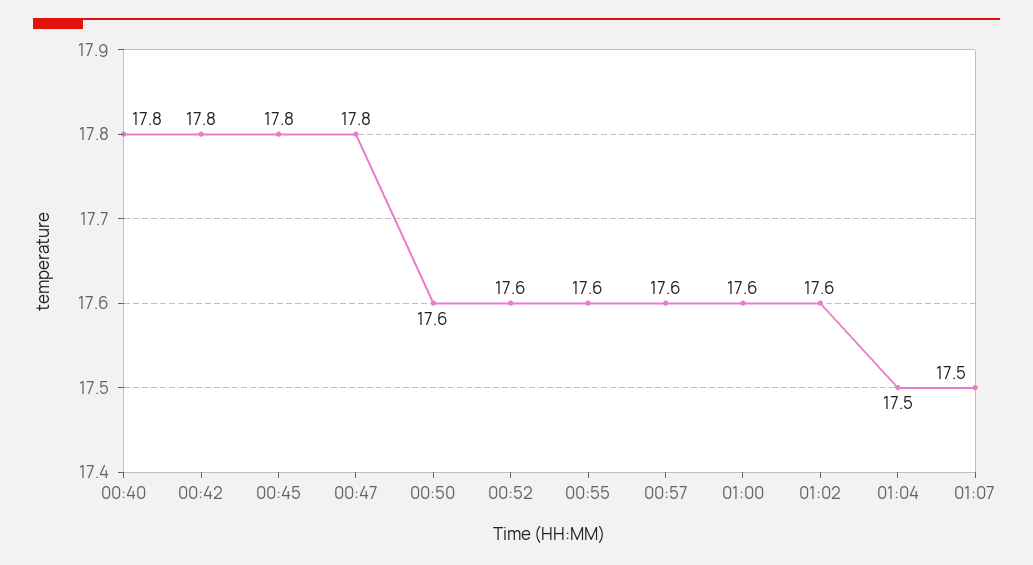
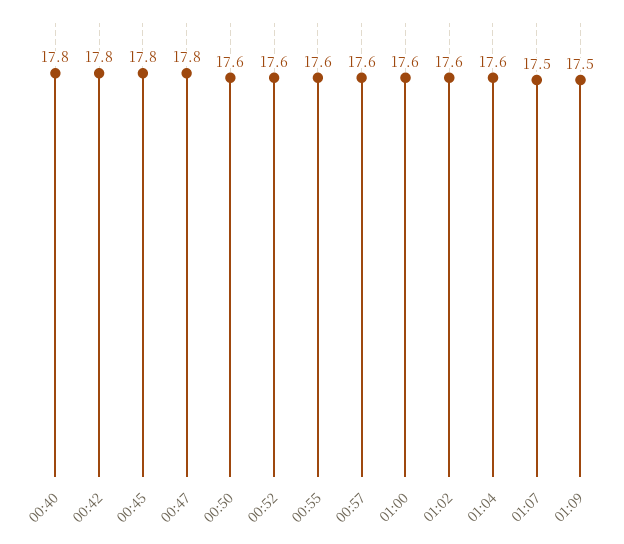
01:04: 17.5 -> 17.6
01:09: none -> 17.5

